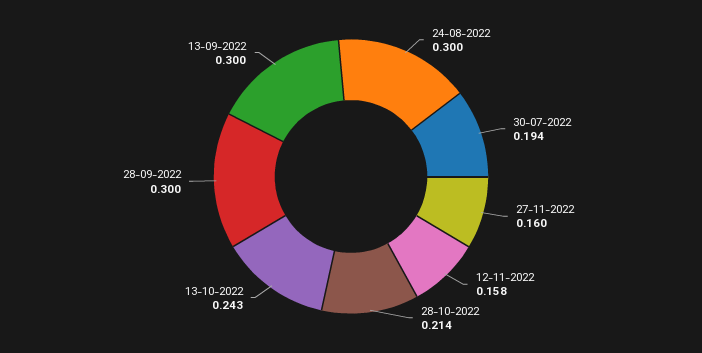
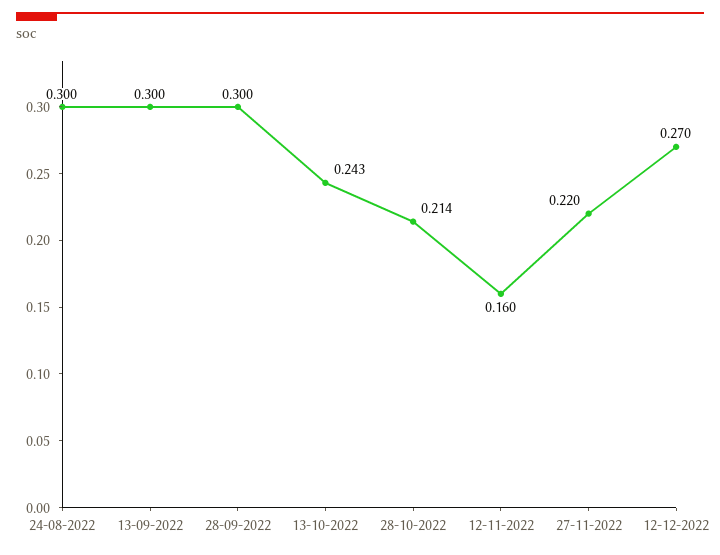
30-07-2022: 0.194 -> none
27-11-2022: 0.16 -> 0.22
12-11-2022: 0.158 -> 0.16
12-12-2022: none -> 0.27

